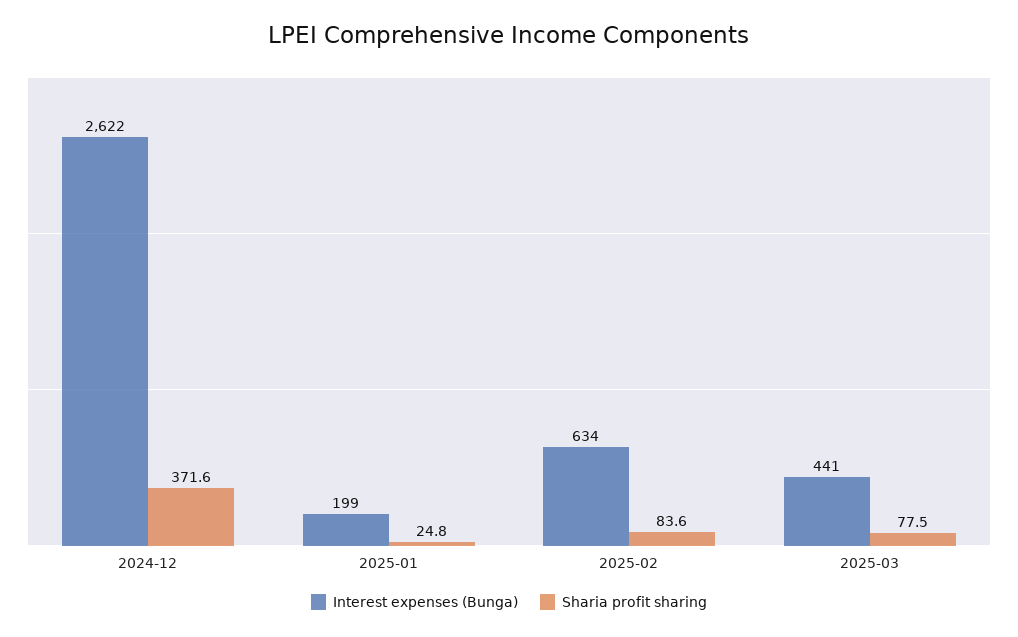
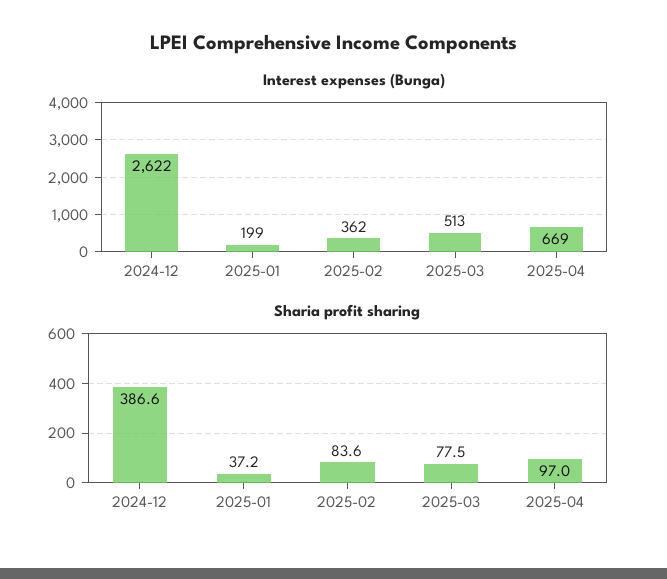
Sharia profit sharing, 2024-12: 371.6 -> 386.6
Sharia profit sharing, 2025-01: 24.8 -> 37.2
Interest expenses (Bunga), 2025-02: 634 -> 362
Interest expenses (Bunga), 2025-03: 441 -> 513
Interest expenses (Bunga), 2025-04: none -> 669
Sharia profit sharing, 2025-04: none -> 97

